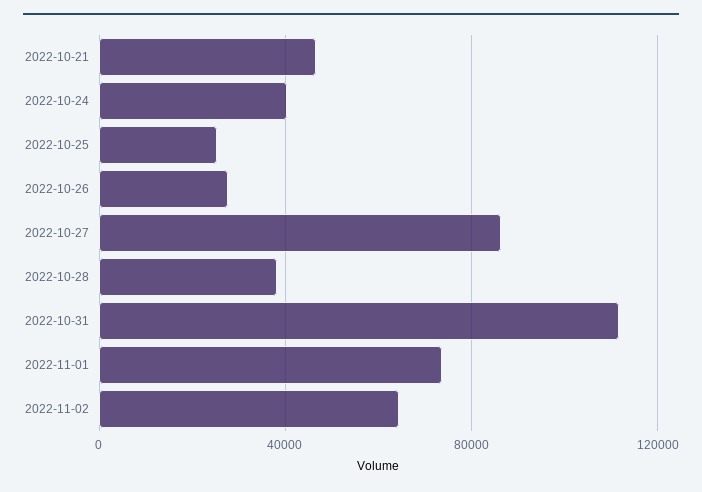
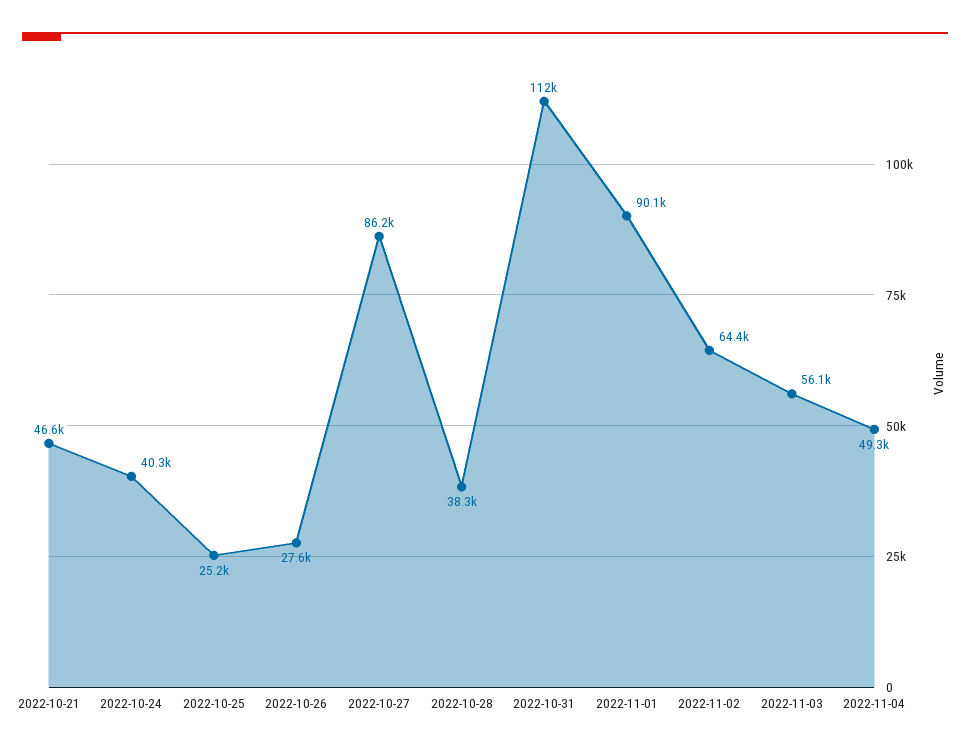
2022-11-01: 75000 -> 90100
2022-11-03: none -> 56100
2022-11-04: none -> 49300

